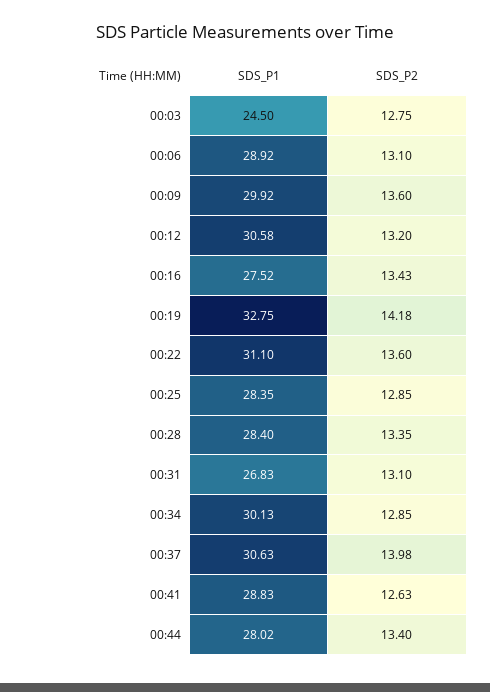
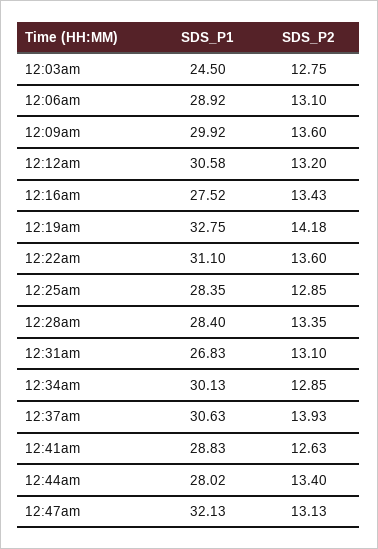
SDS_P2, 00:37: 13.98 -> 13.93
SDS_P1, 12:47am: none -> 32.13
SDS_P2, 12:47am: none -> 13.13

